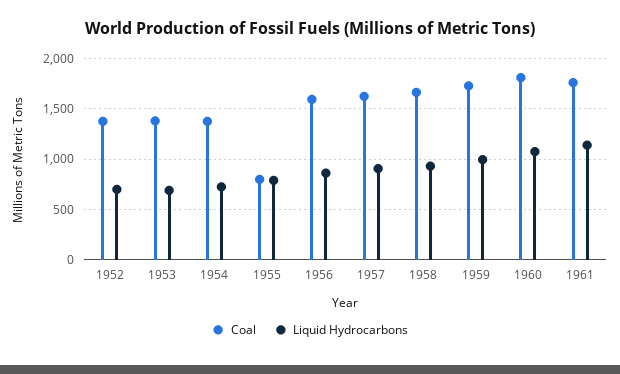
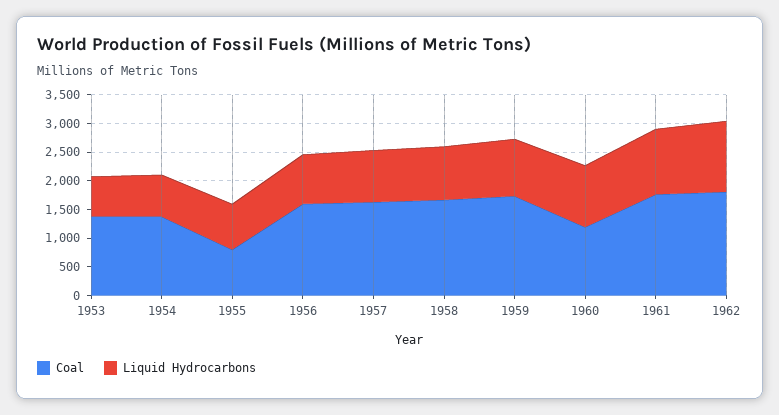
Coal, 1952: 1400 -> none
Liquid Hydrocarbons, 1952: 700 -> none
Coal, 1960: 1800 -> 1250
Coal, 1962: none -> 1750
Liquid Hydrocarbons, 1962: none -> 1250

